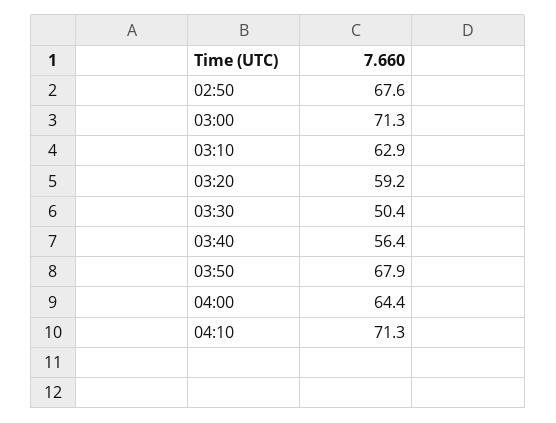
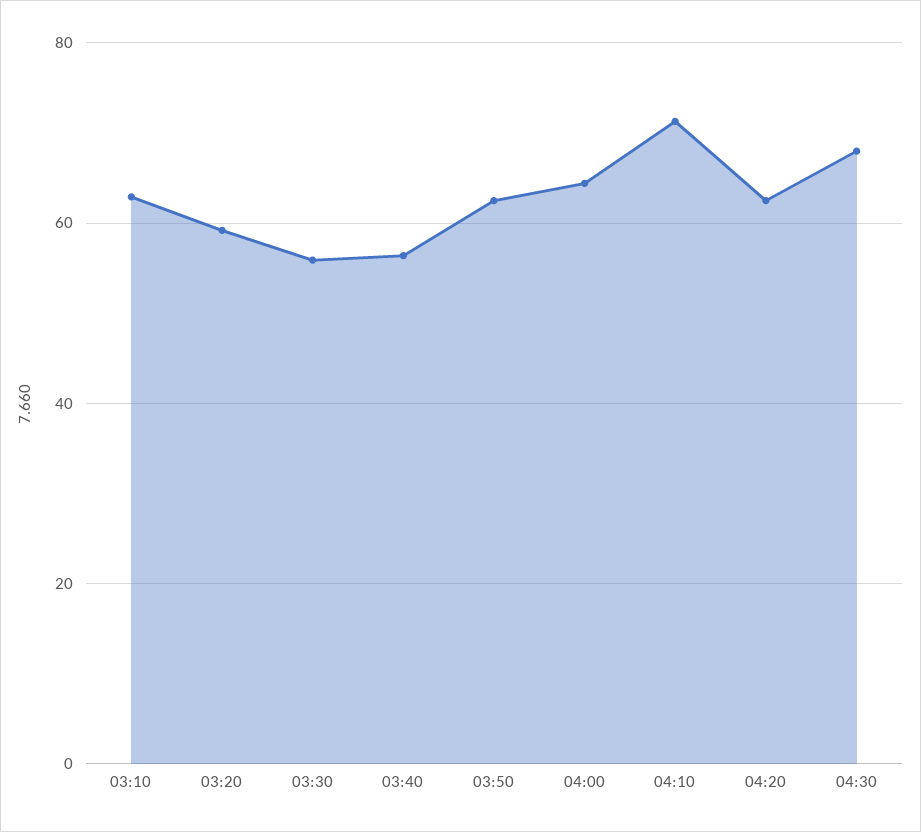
02:50: 67.6 -> none
03:00: 71.3 -> none
03:30: 50.4 -> 56
03:50: 67.9 -> 62
04:20: none -> 62
04:30: none -> 68

